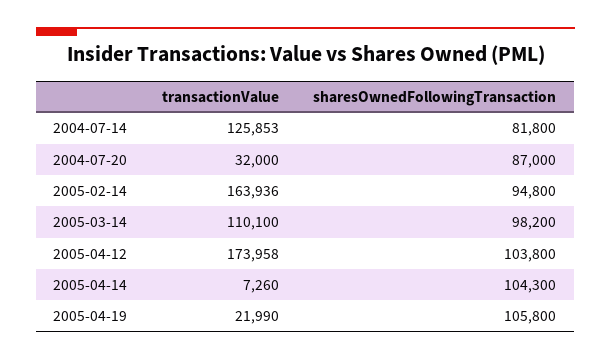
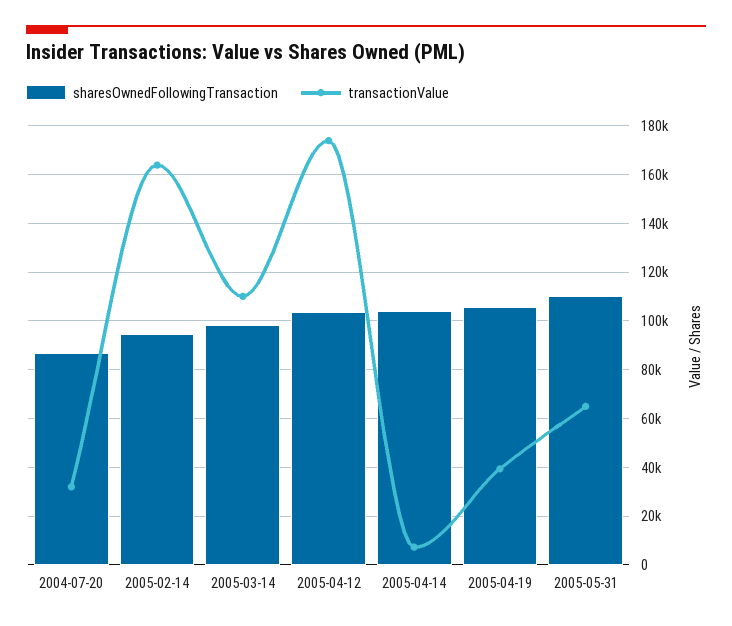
transactionValue, 2004-07-14: 125853 -> none
sharesOwnedFollowingTransaction, 2004-07-14: 81800 -> none
transactionValue, 2005-04-19: 21990 -> 40000
sharesOwnedFollowingTransaction, 2005-05-31: none -> 110000
transactionValue, 2005-05-31: none -> 65000

